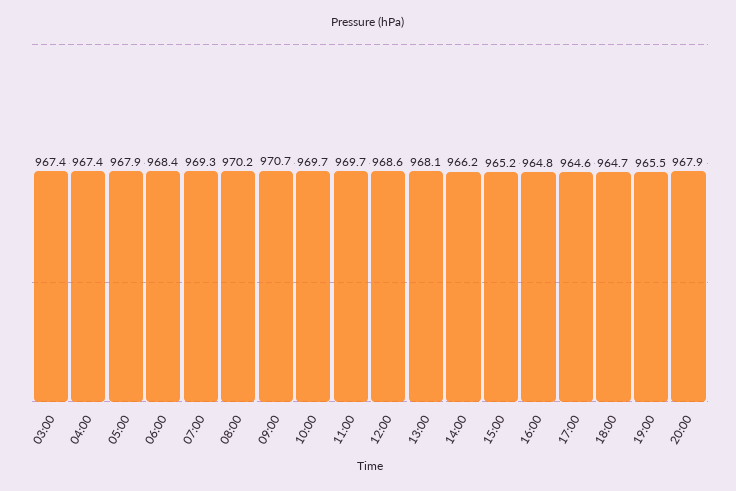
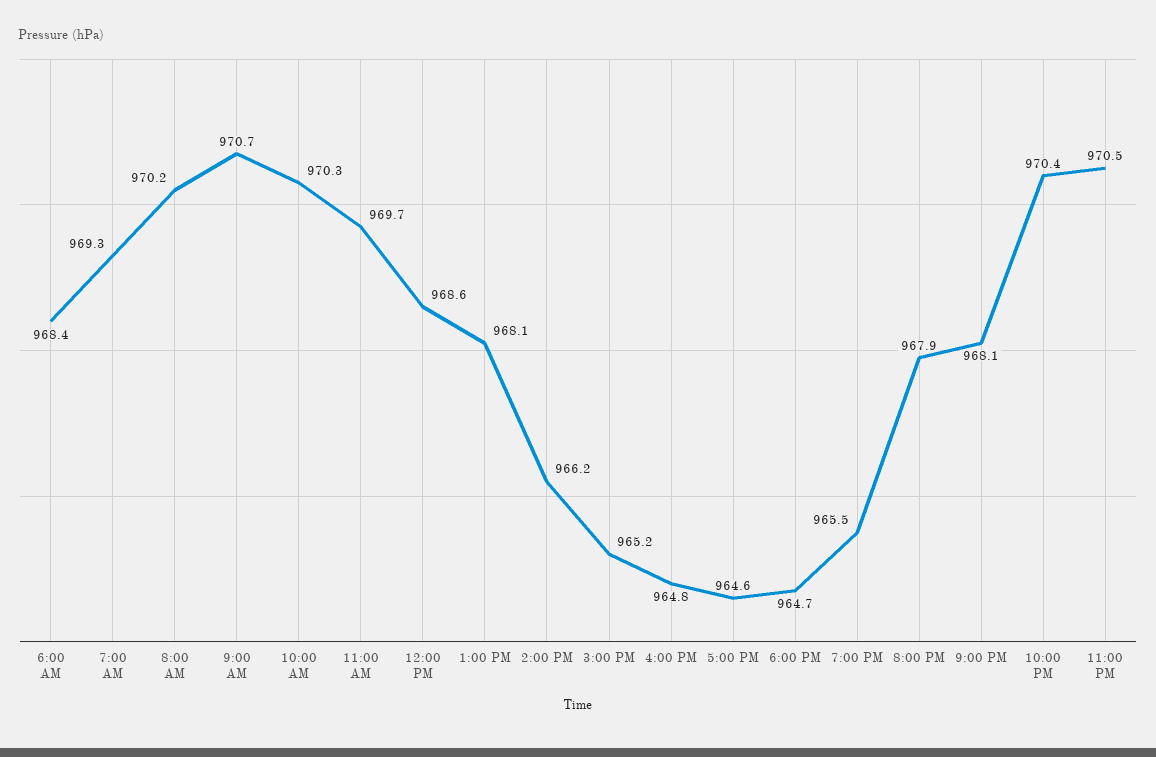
03:00: 967.4 -> none
04:00: 967.4 -> none
05:00: 967.9 -> none
10:00: 969.7 -> 970.3
9:00 PM: none -> 968.1
10:00 PM: none -> 970.4
11:00 PM: none -> 970.5

